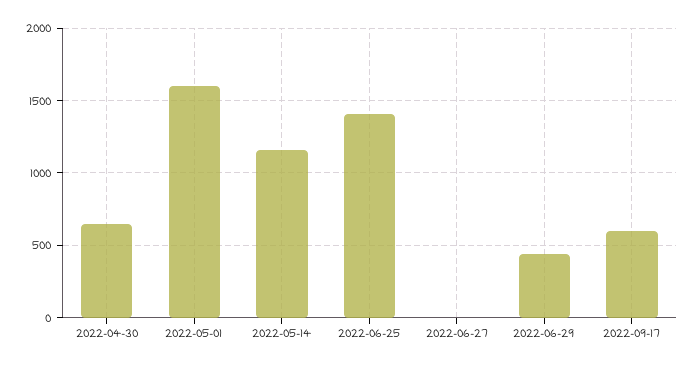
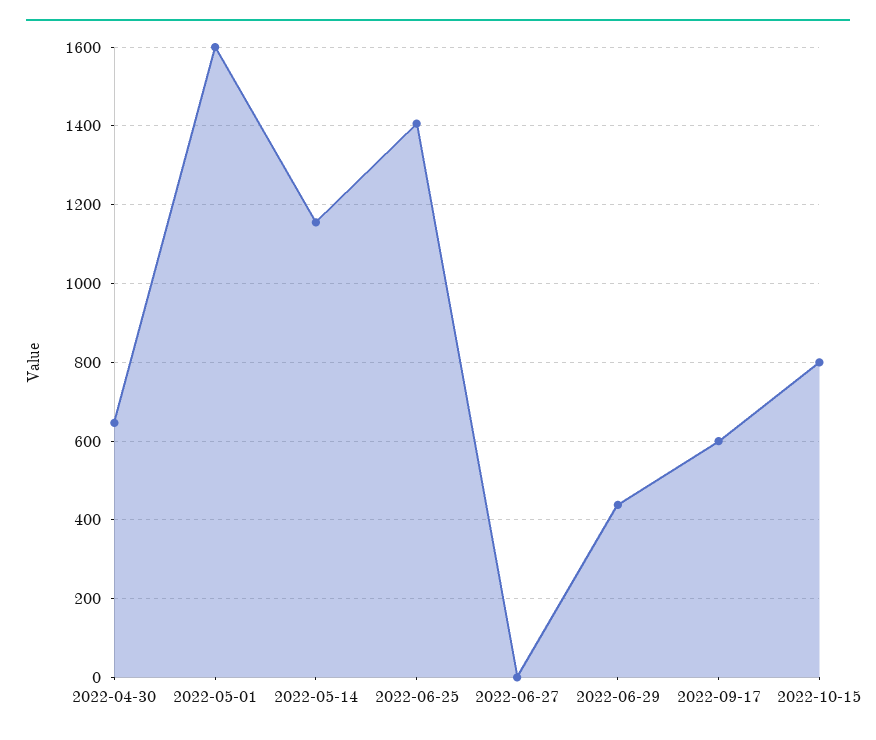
2022-10-15: none -> 800

